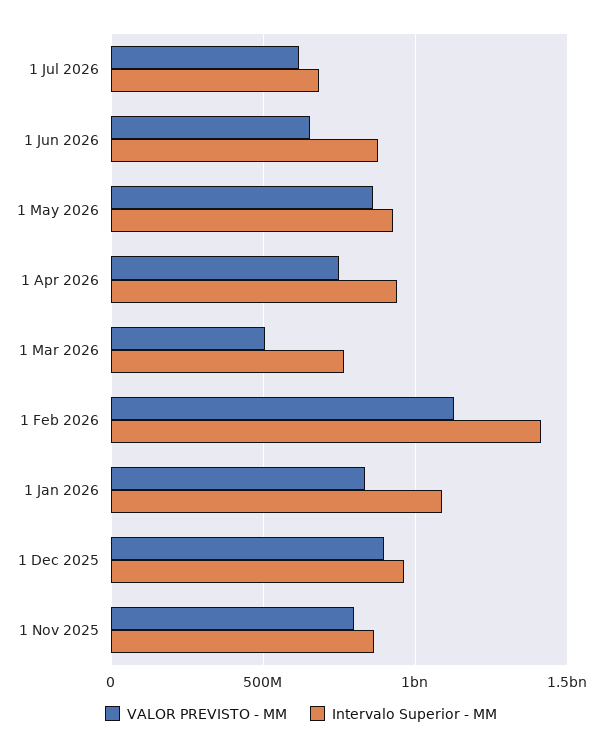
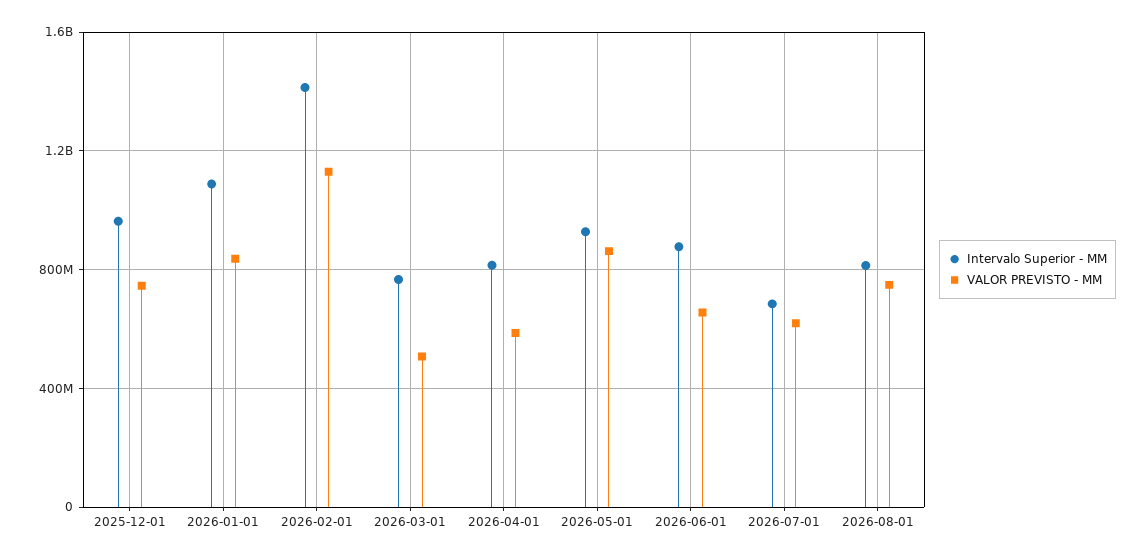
VALOR PREVISTO - MM, 1 Apr 2026: 750000000 -> 600000000
Intervalo Superior - MM, 1 Apr 2026: 950000000 -> 800000000
VALOR PREVISTO - MM, 1 Dec 2025: 900000000 -> 750000000
VALOR PREVISTO - MM, 1 Nov 2025: 800000000 -> none
Intervalo Superior - MM, 1 Nov 2025: 850000000 -> none
Intervalo Superior - MM, 2026-08-01: none -> 800000000
VALOR PREVISTO - MM, 2026-08-01: none -> 750000000

